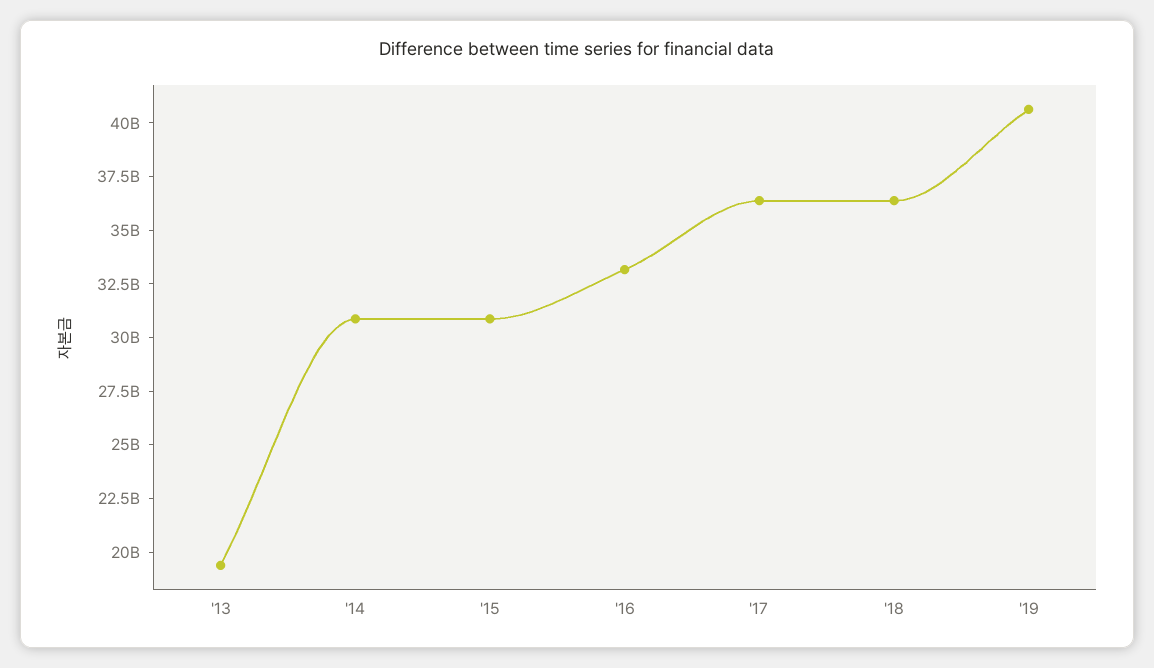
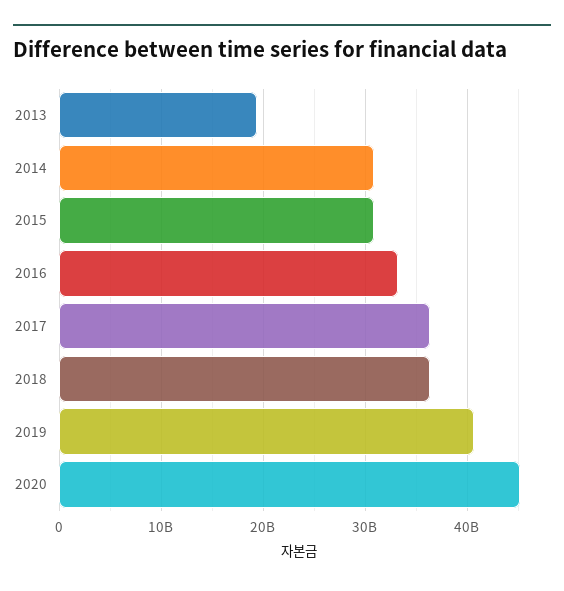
2020: none -> 45000000000

